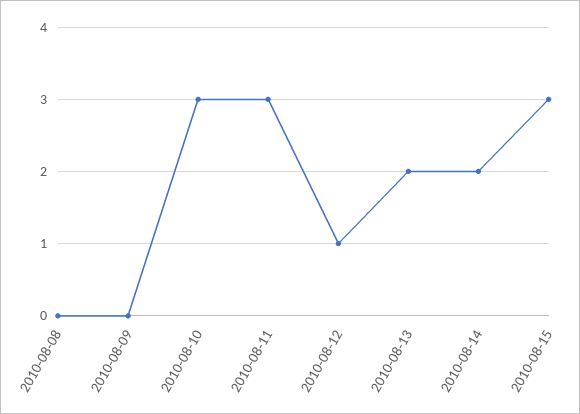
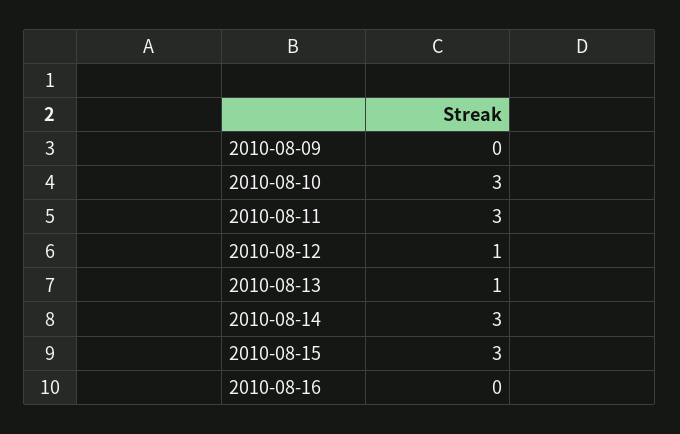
2010-08-08: 0 -> none
2010-08-13: 2 -> 1
2010-08-14: 2 -> 3
2010-08-16: none -> 0

